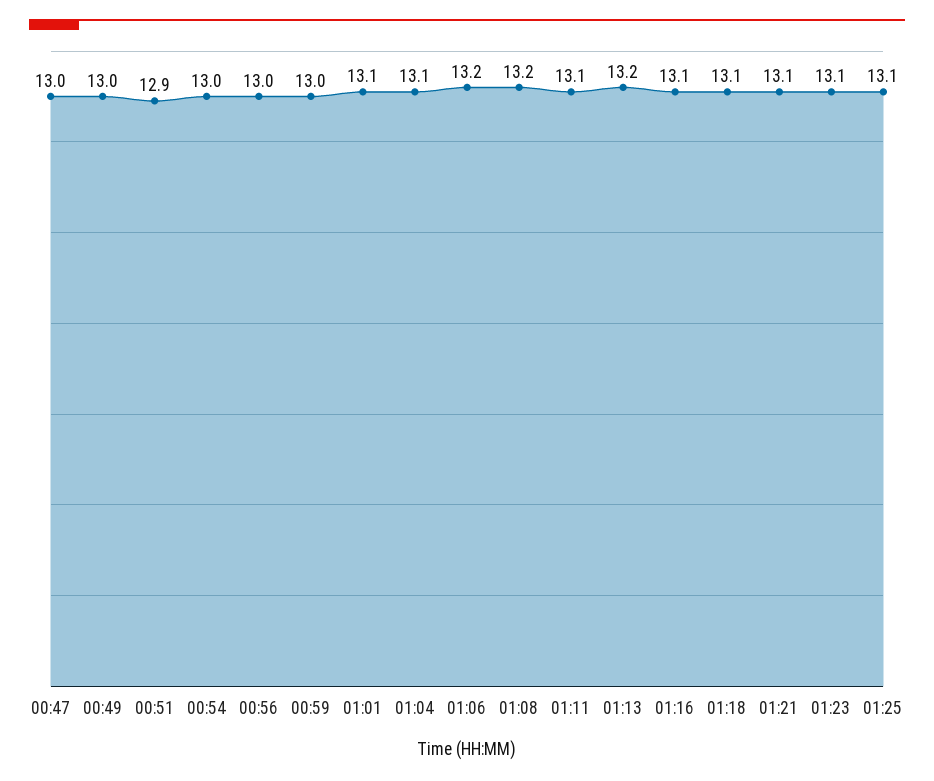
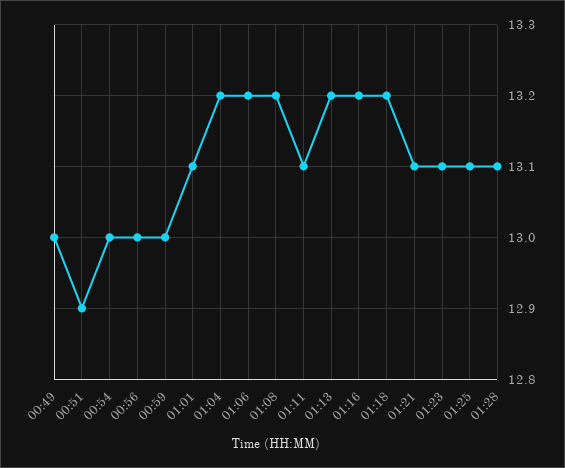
00:47: 13 -> none
01:04: 13.1 -> 13.2
01:16: 13.1 -> 13.2
01:18: 13.1 -> 13.2
01:28: none -> 13.1

